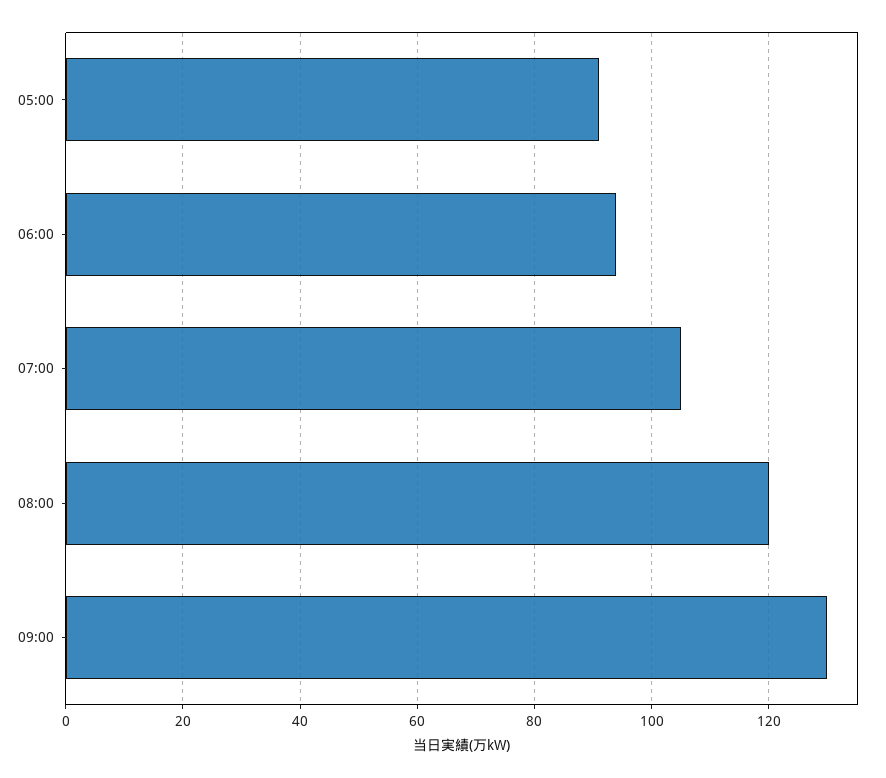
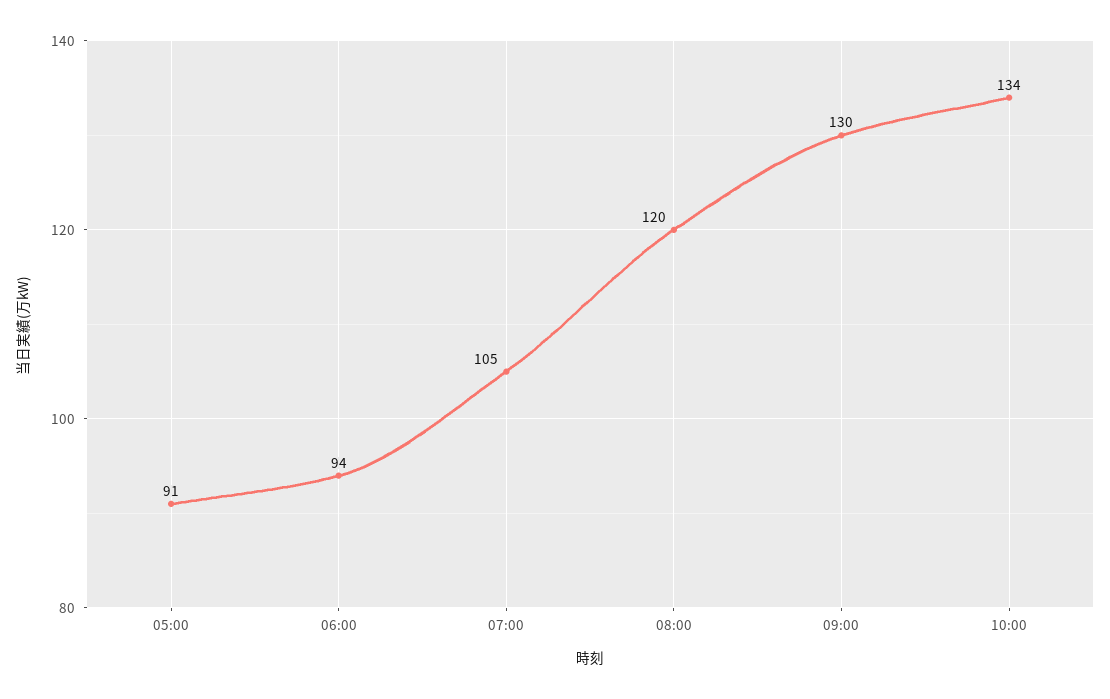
10:00: none -> 134

